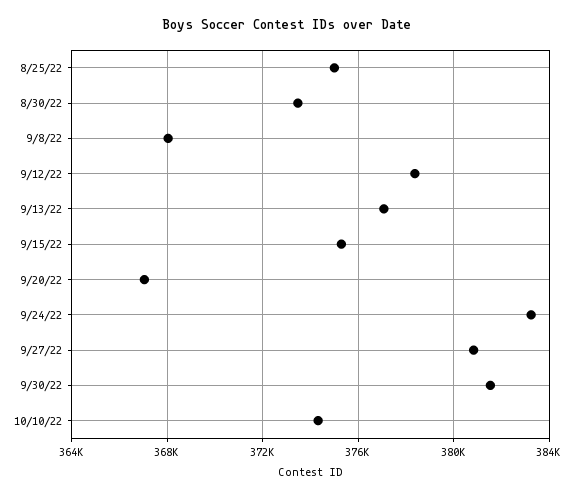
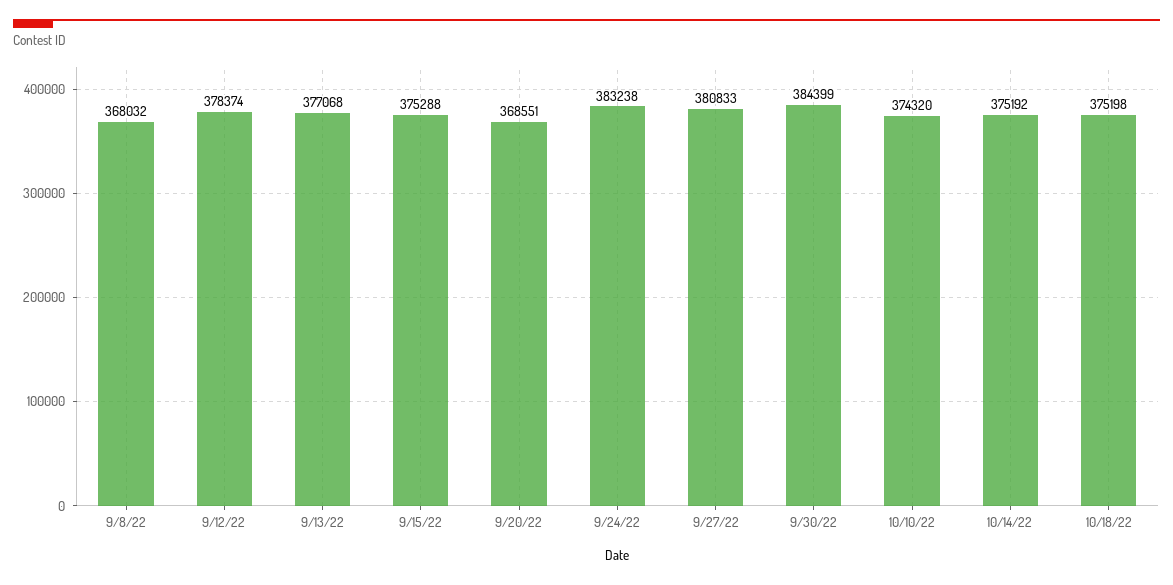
8/25/22: 375000 -> none
8/30/22: 373500 -> none
9/20/22: 367000 -> 368551
9/30/22: 381500 -> 384399
10/14/22: none -> 375192
10/18/22: none -> 375198

